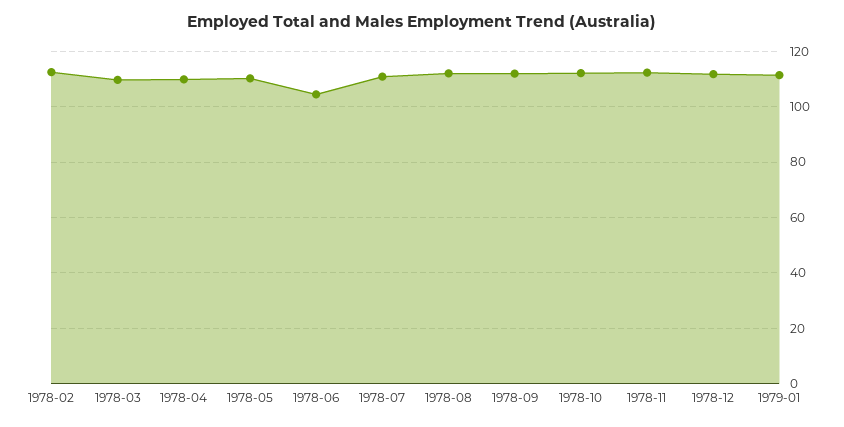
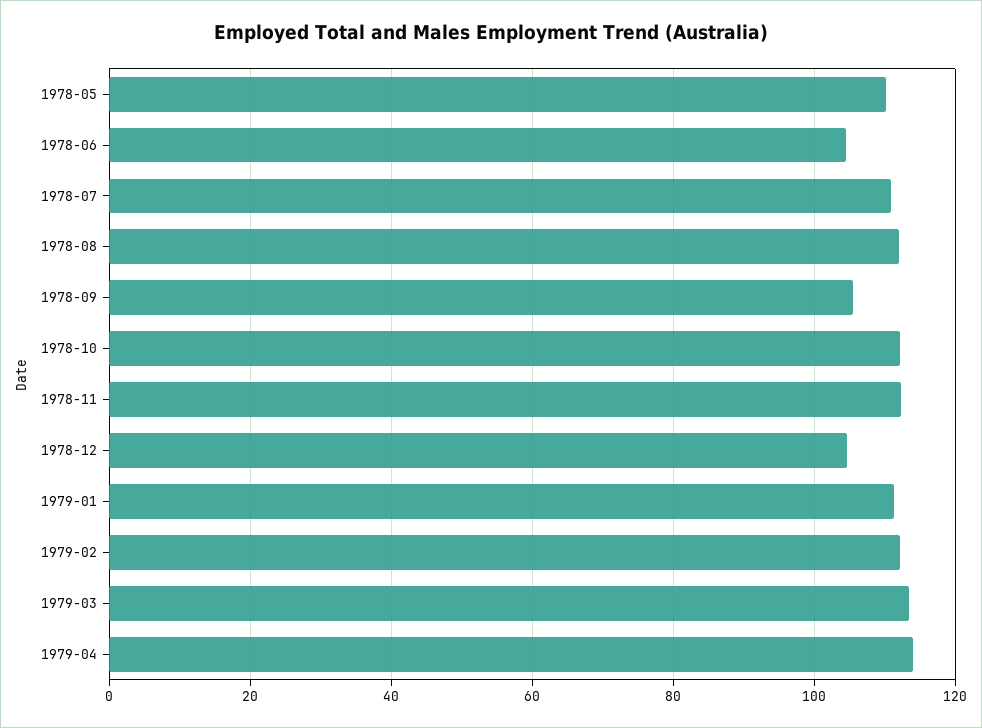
1978-02: 112.5 -> none
1978-03: 110 -> none
1978-04: 110 -> none
1978-09: 112.5 -> 106
1978-12: 112.5 -> 104
1979-02: none -> 112
1979-03: none -> 114
1979-04: none -> 114

